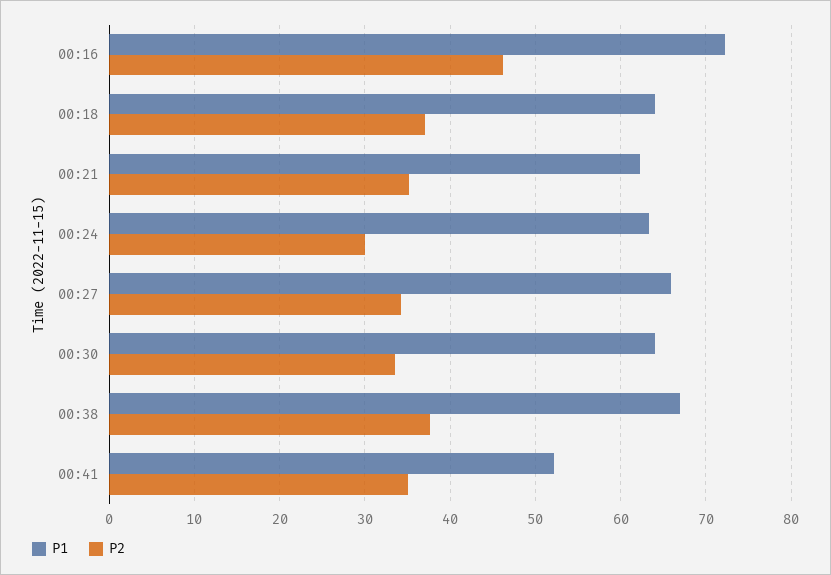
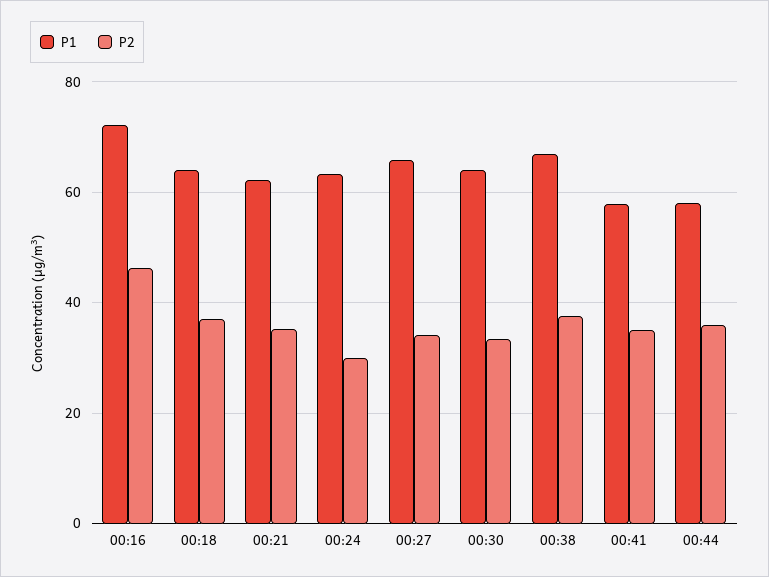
P1, 00:41: 52 -> 58
P1, 00:44: none -> 58
P2, 00:44: none -> 36

